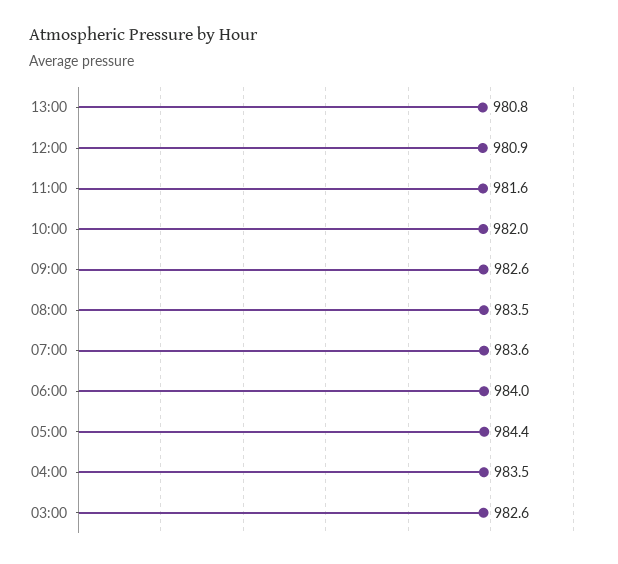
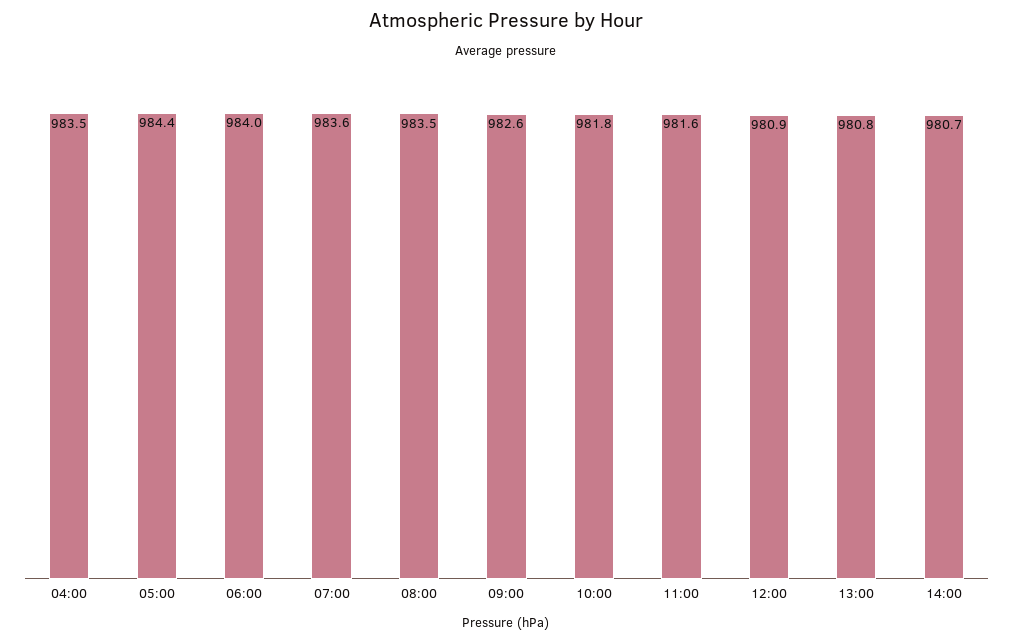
10:00: 982 -> 981.8
03:00: 982.6 -> none
14:00: none -> 980.7

